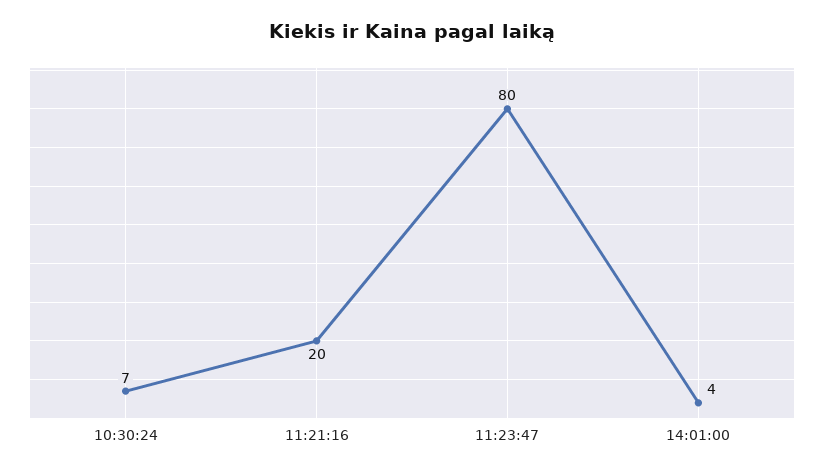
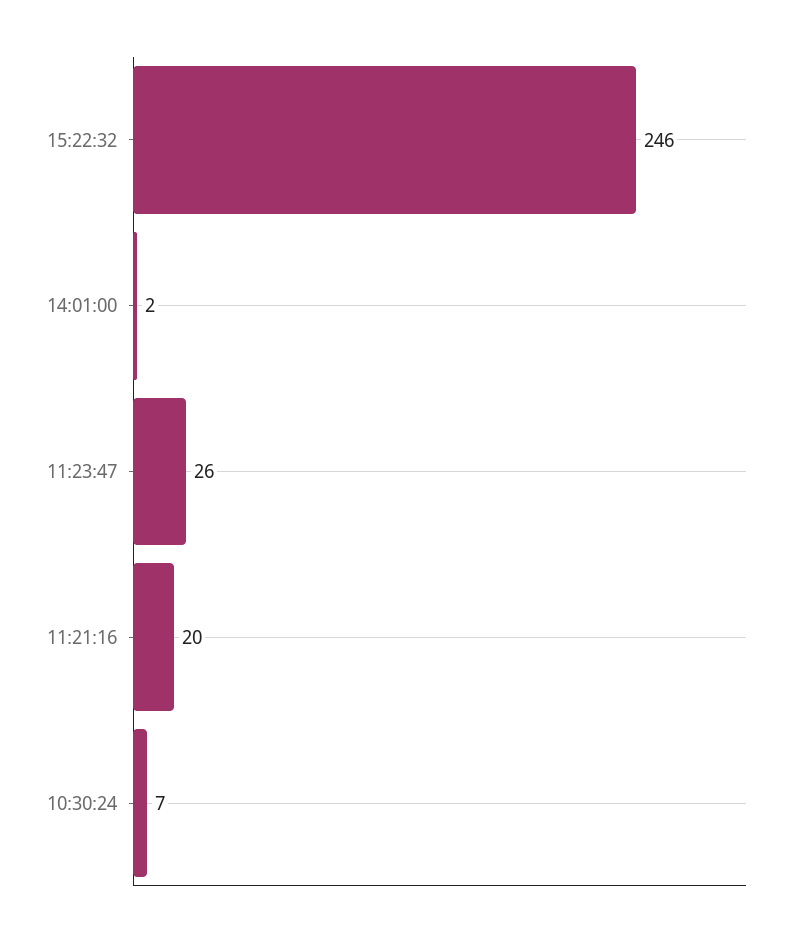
11:23:47: 80 -> 26
14:01:00: 4 -> 2
15:22:32: none -> 246

